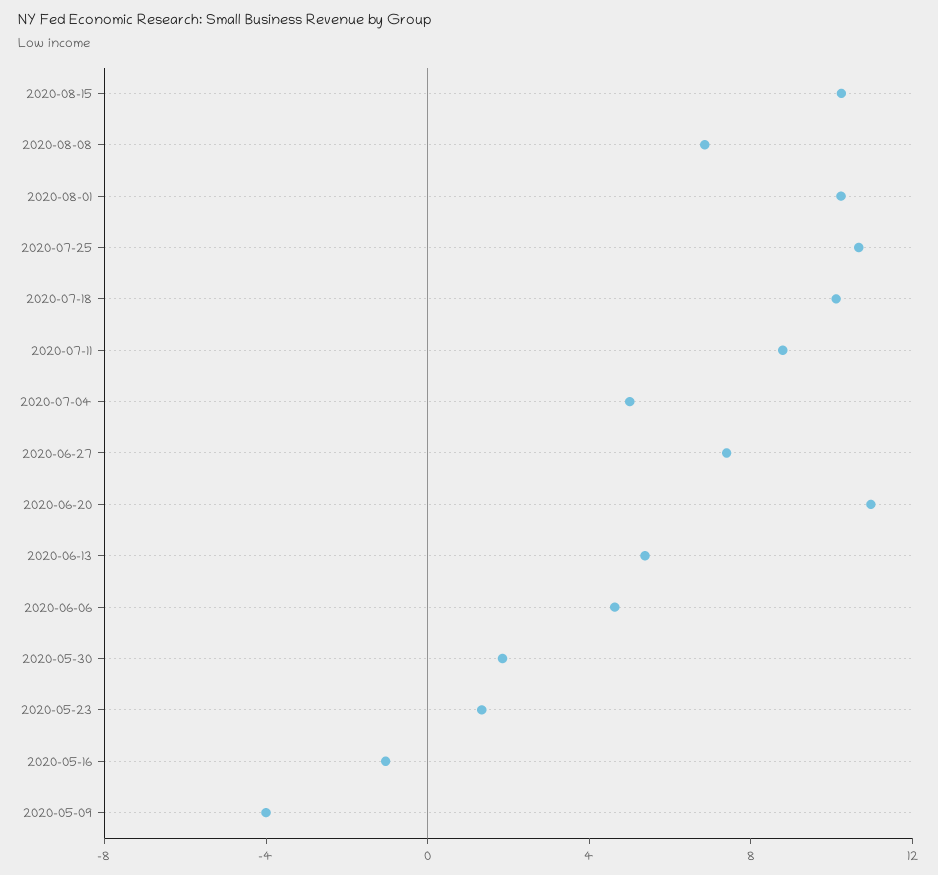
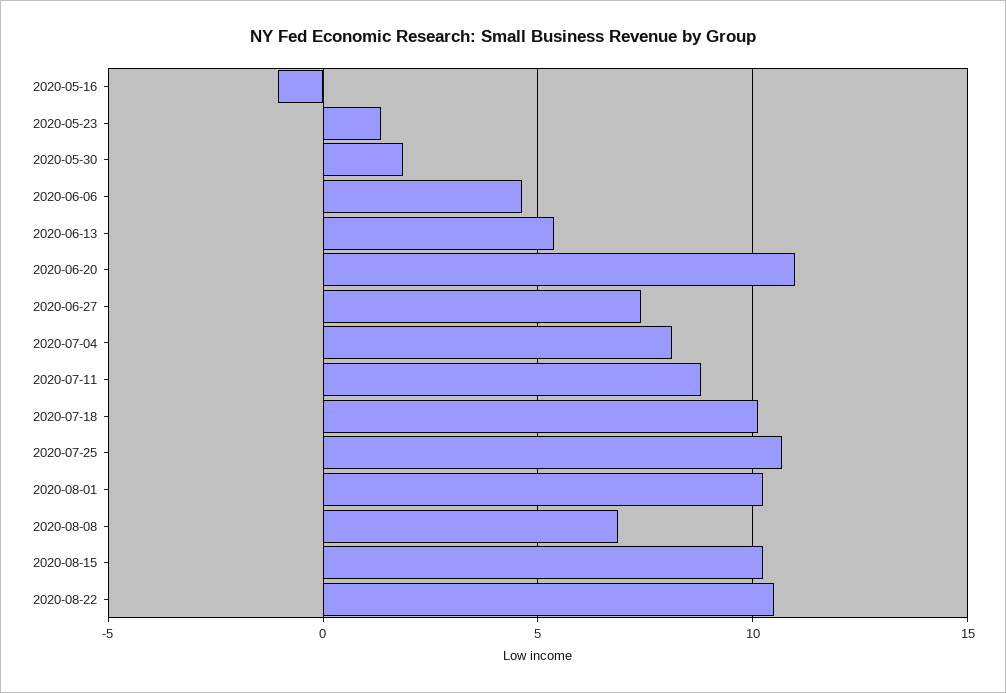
2020-07-04: 5 -> 8
2020-05-09: -4 -> none
2020-08-22: none -> 10.5

